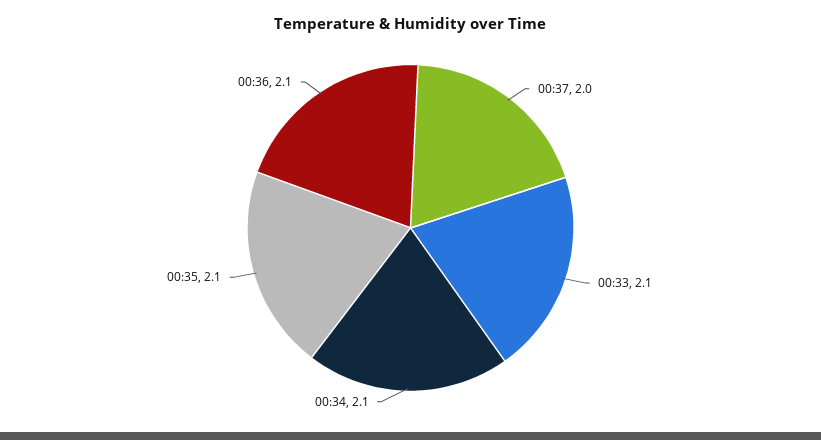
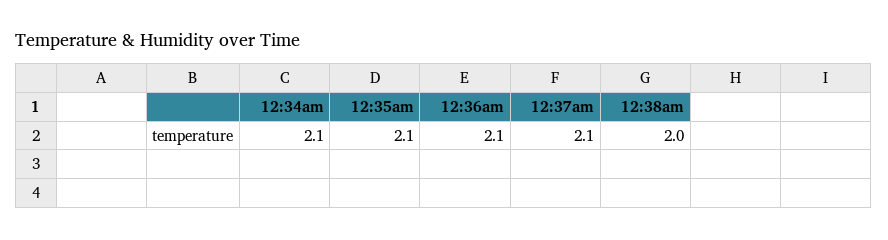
00:37: 2 -> 2.1
00:33: 2.1 -> none
12:38am: none -> 2

